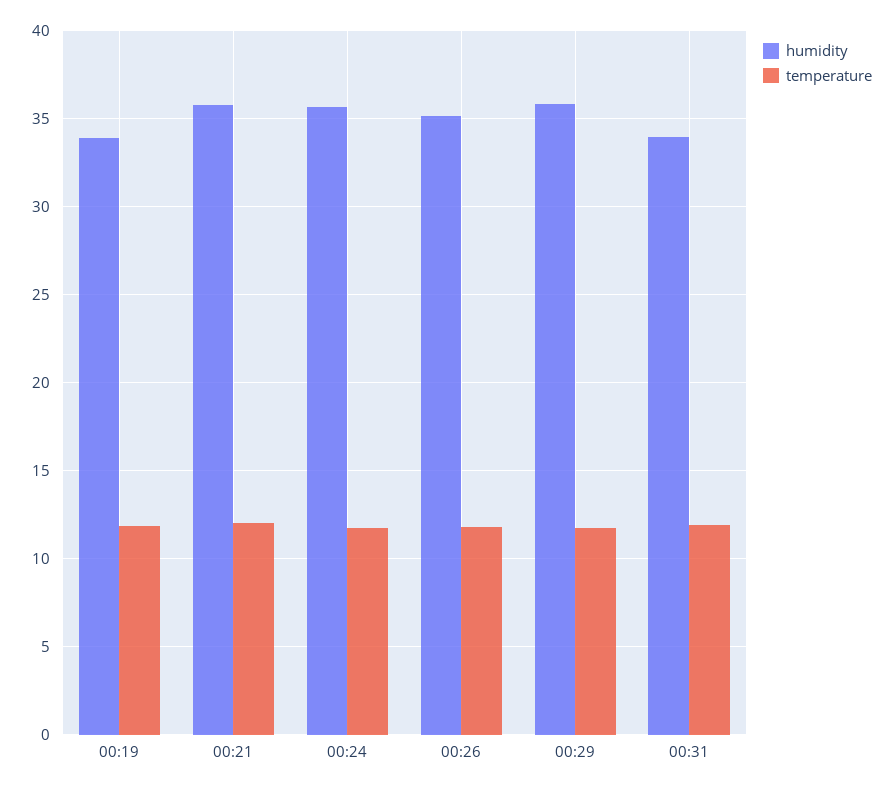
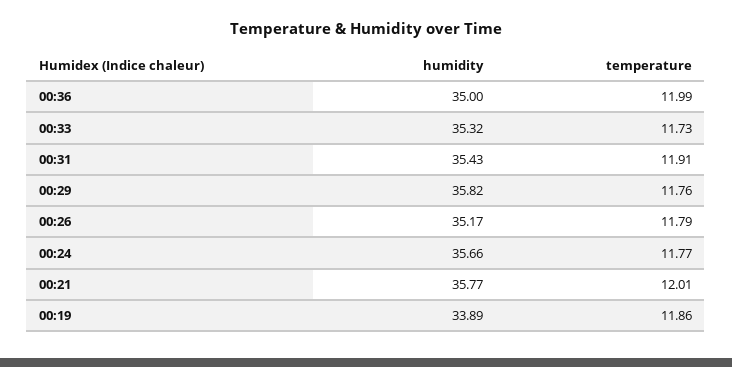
humidity, 00:31: 34 -> 35.43
humidity, 00:36: none -> 35
temperature, 00:36: none -> 11.99
humidity, 00:33: none -> 35.32
temperature, 00:33: none -> 11.73

